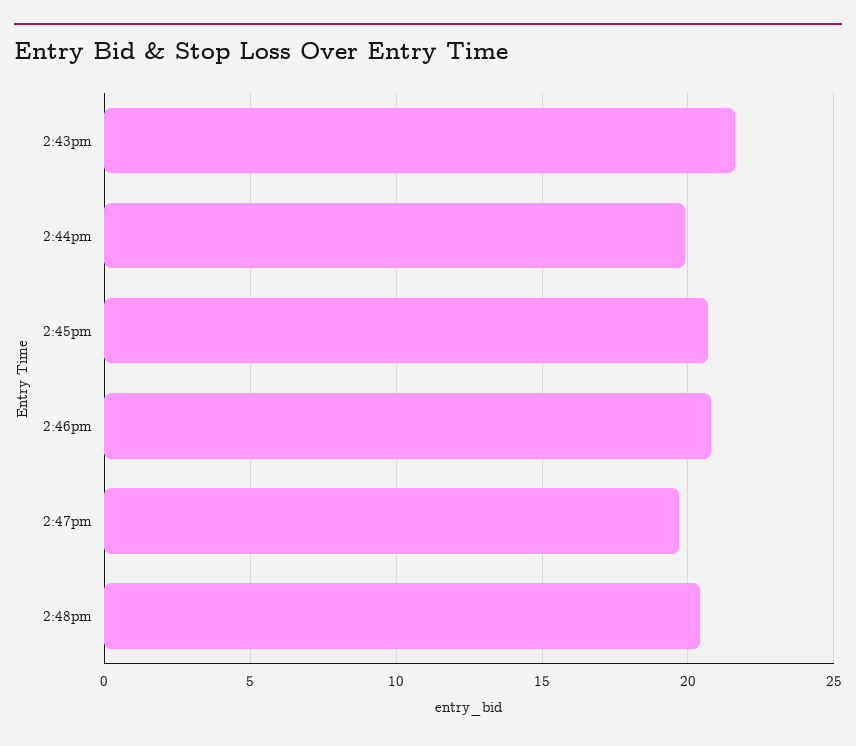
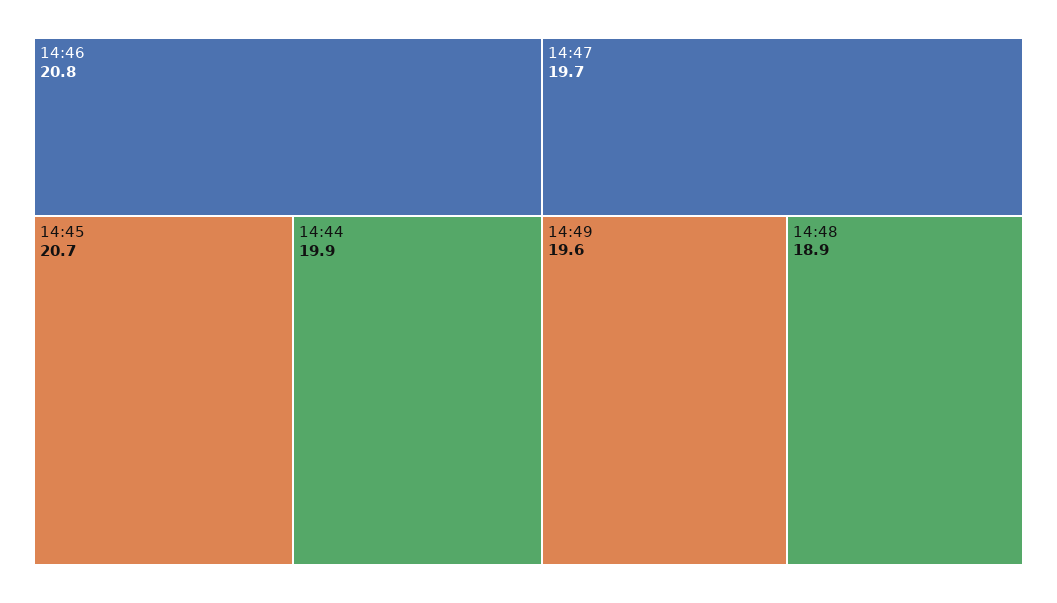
2:43pm: 21.5 -> none
2:48pm: 20.5 -> 18.9
14:49: none -> 19.6

